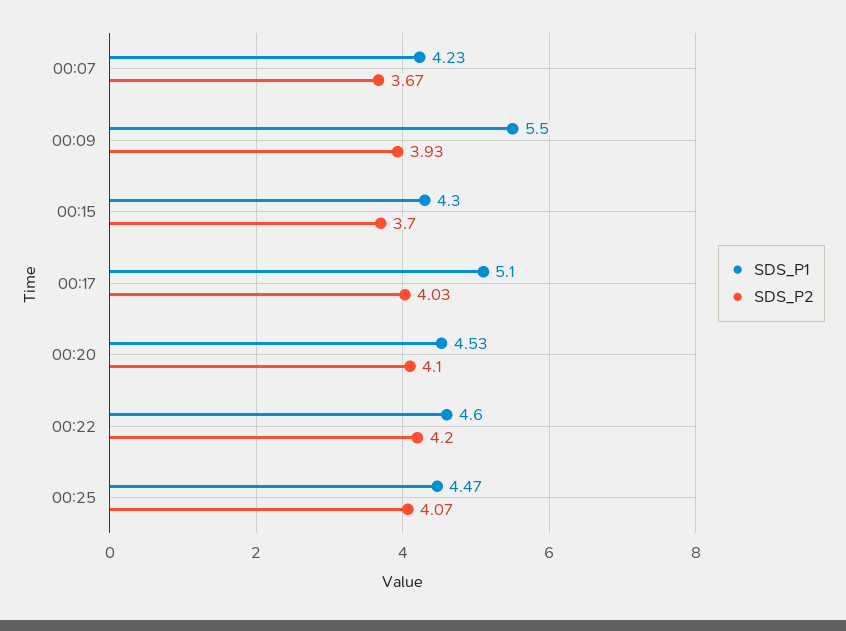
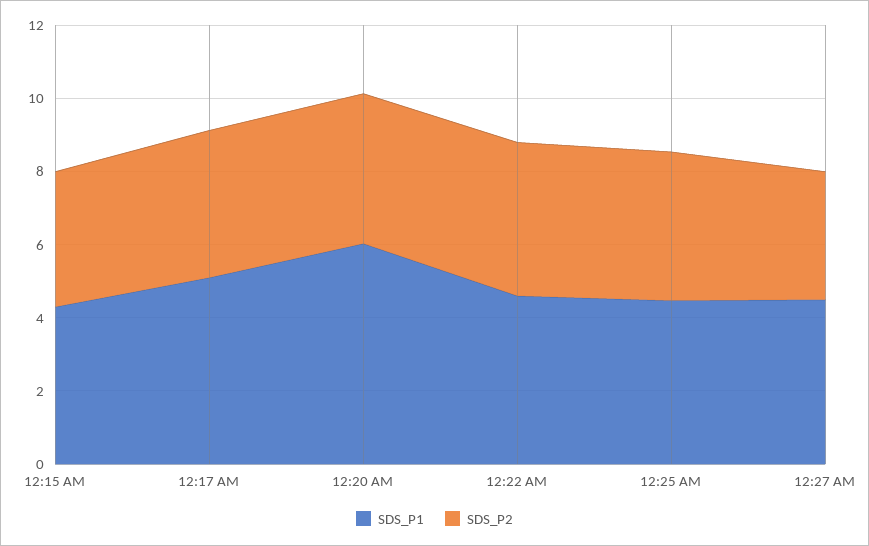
SDS_P1, 00:07: 4.23 -> none
SDS_P2, 00:07: 3.67 -> none
SDS_P1, 00:09: 5.5 -> none
SDS_P2, 00:09: 3.93 -> none
SDS_P1, 00:20: 4.53 -> 6
SDS_P1, 12:27 AM: none -> 4.5
SDS_P2, 12:27 AM: none -> 3.5

